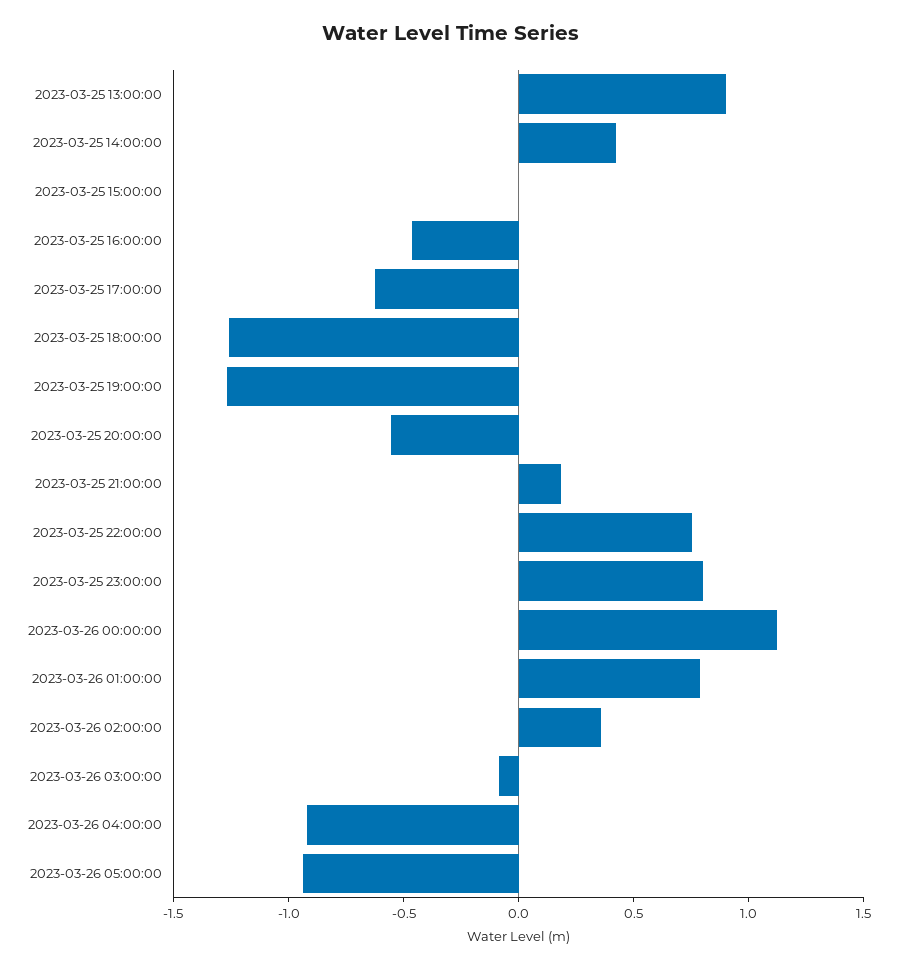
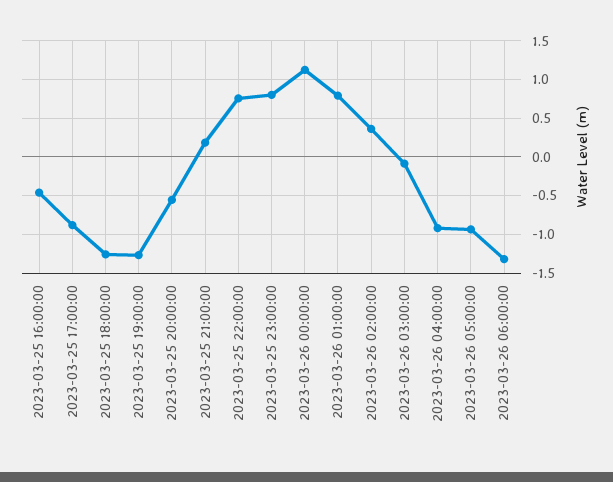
2023-03-25 13:00:00: 0.9 -> none
2023-03-25 14:00:00: 0.4 -> none
2023-03-25 15:00:00: 0 -> none
2023-03-25 17:00:00: -0.6 -> -0.9
2023-03-26 06:00:00: none -> -1.3

